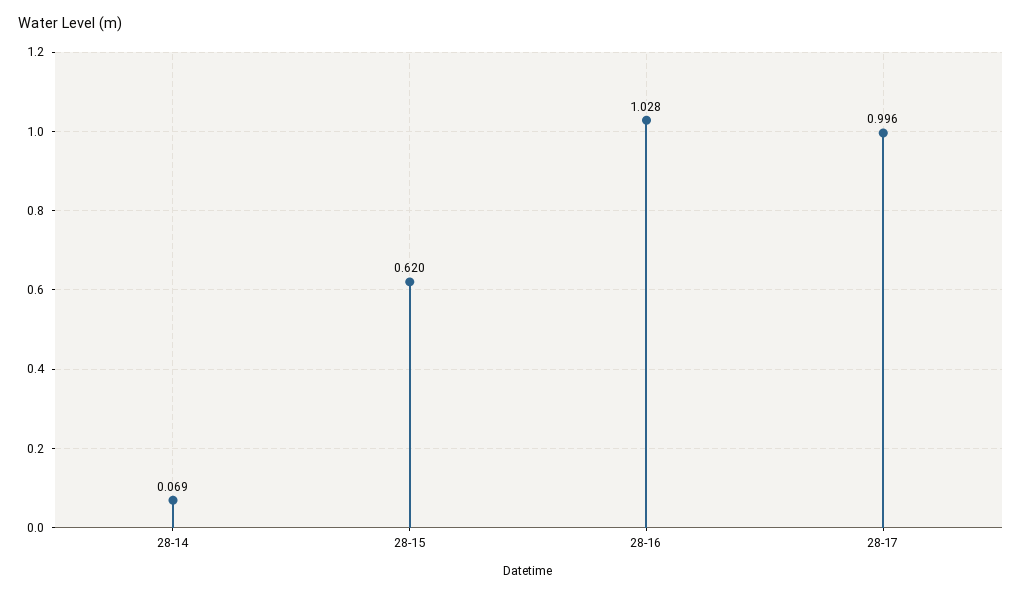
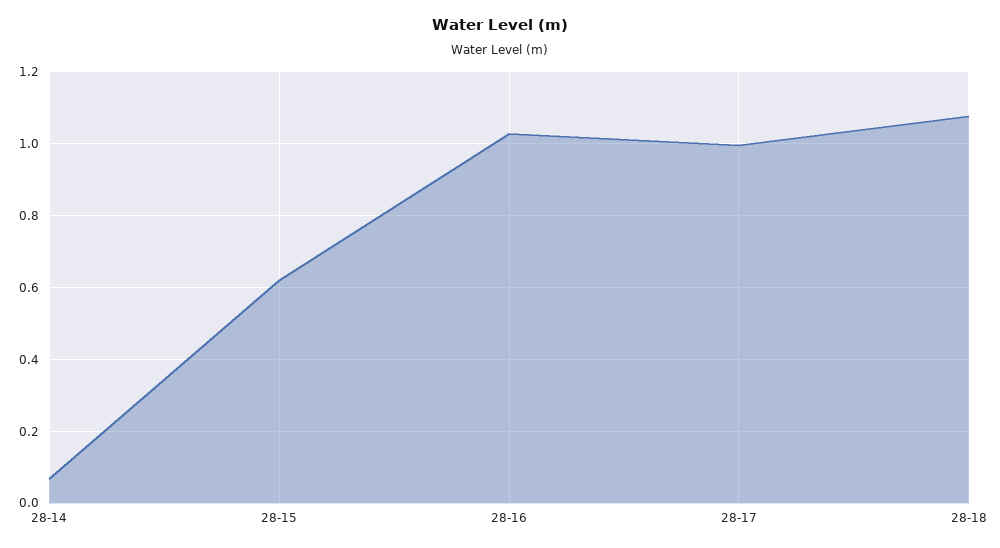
28-18: none -> 1.08

